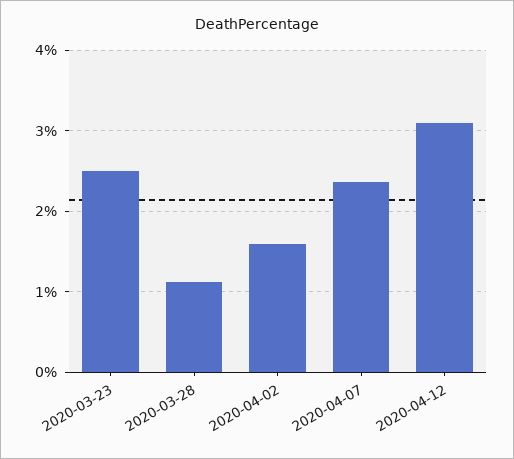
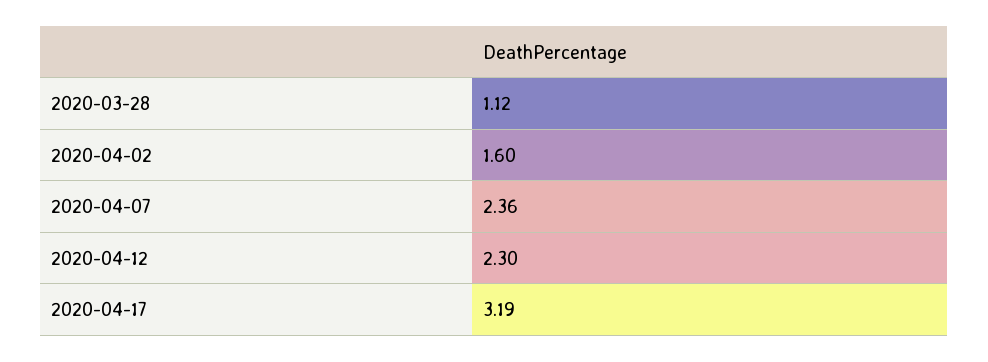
2020-03-23: 2.5 -> none
2020-04-12: 3.1 -> 2.3
2020-04-17: none -> 3.19

